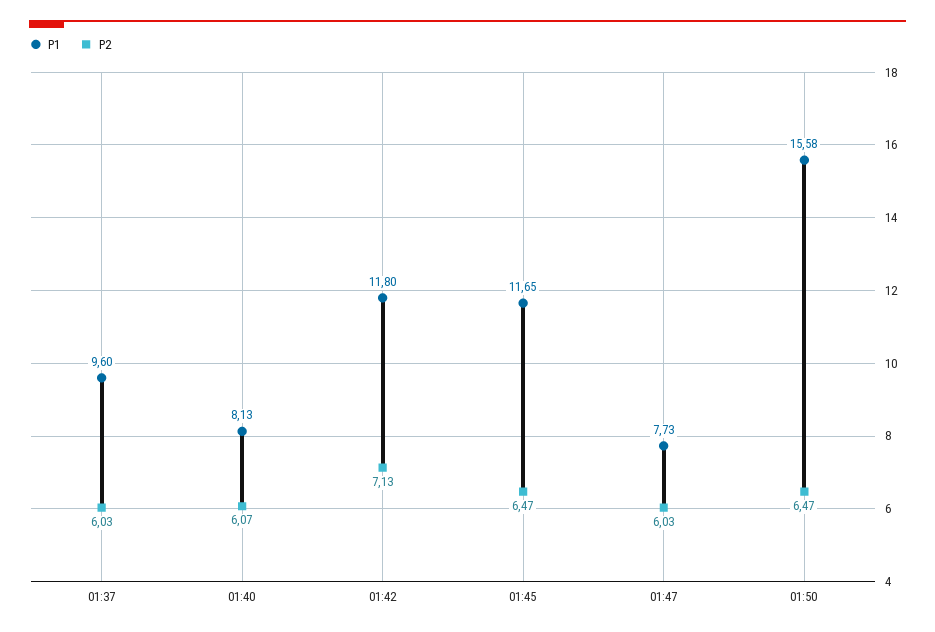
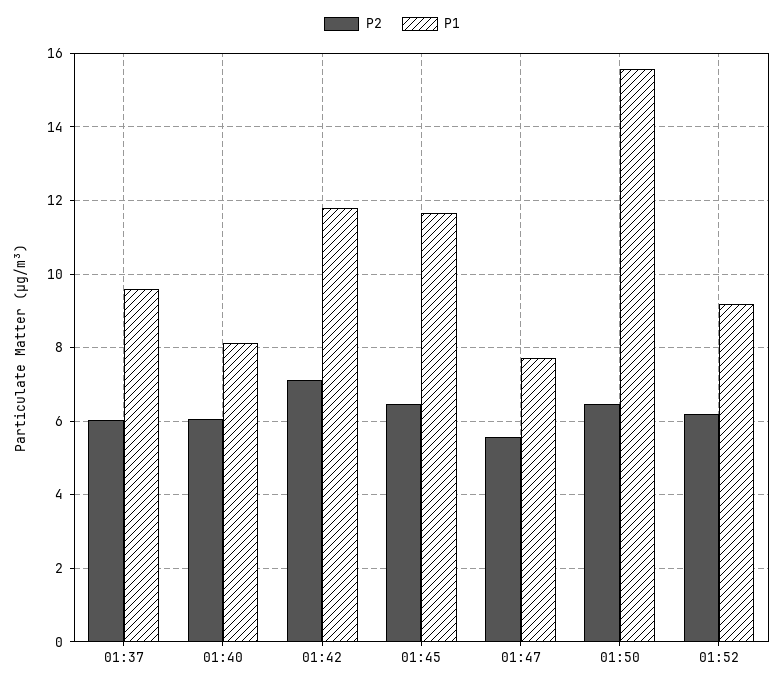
P2, 01:47: 6.03 -> 5.6
P2, 01:52: none -> 6.2
P1, 01:52: none -> 9.2

